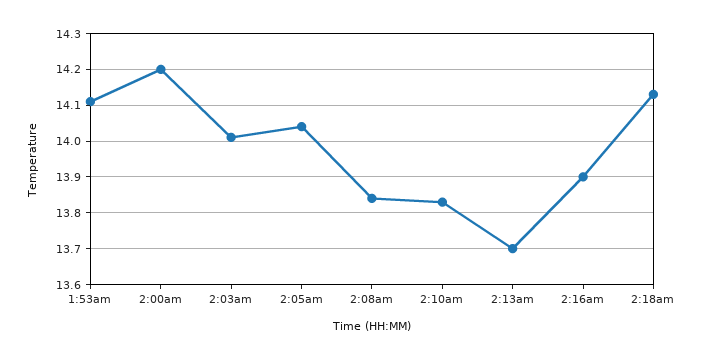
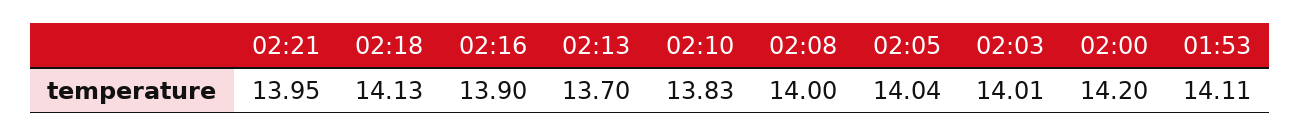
2:08am: 13.85 -> 14
02:21: none -> 13.95

